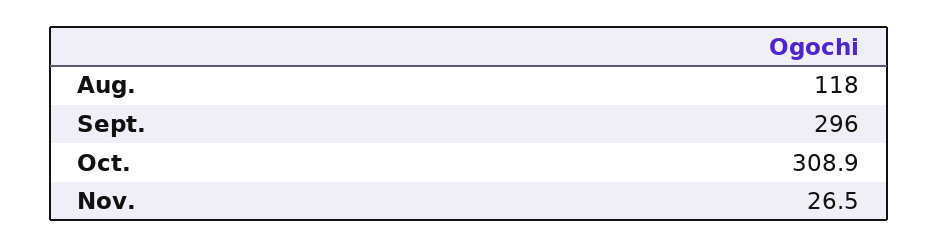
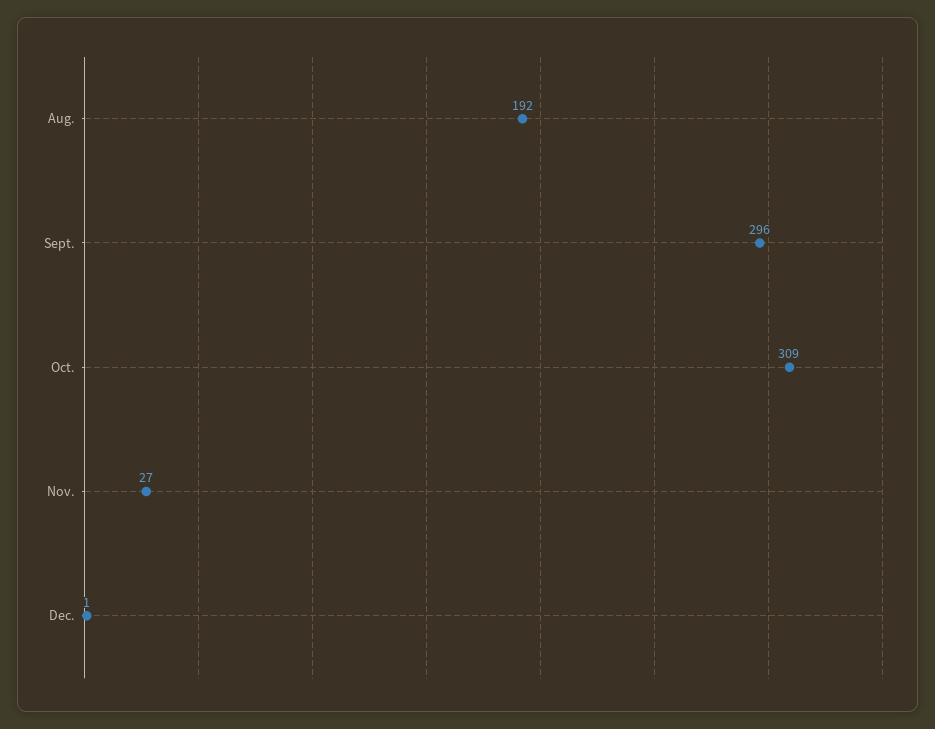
Aug.: 118 -> 192
Dec.: none -> 1

